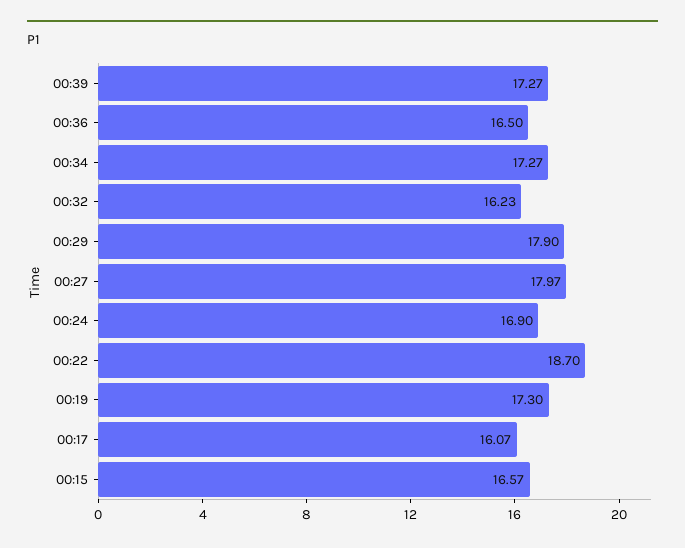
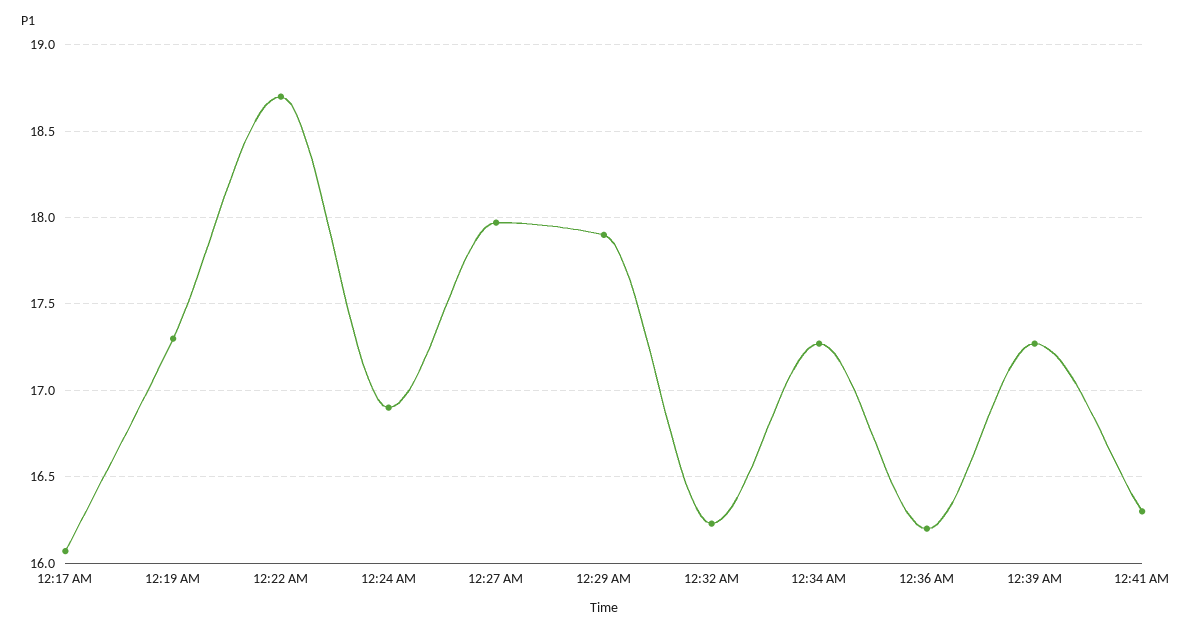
00:36: 16.5 -> 16.2
00:15: 16.57 -> none
12:41 AM: none -> 16.3

